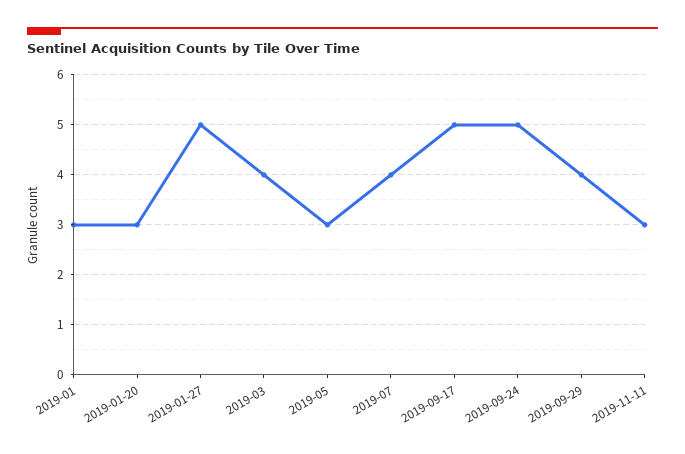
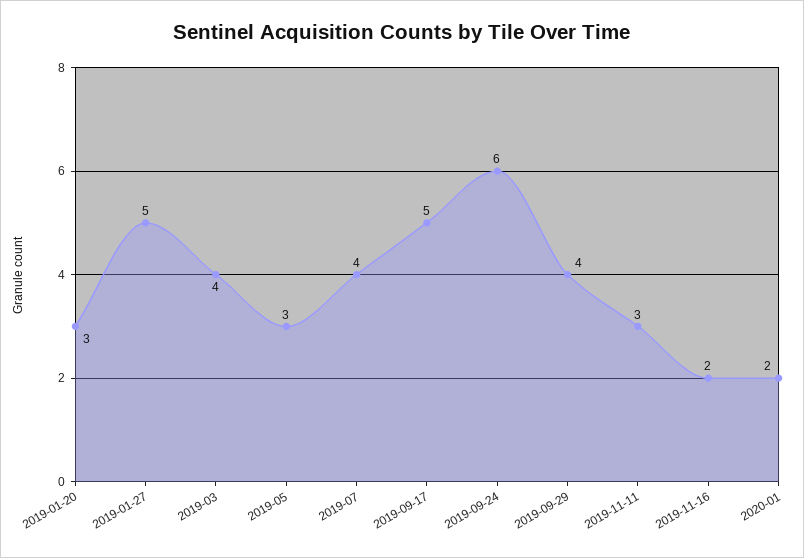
2019-01: 3 -> none
2019-09-24: 5 -> 6
2019-11-16: none -> 2
2020-01: none -> 2

